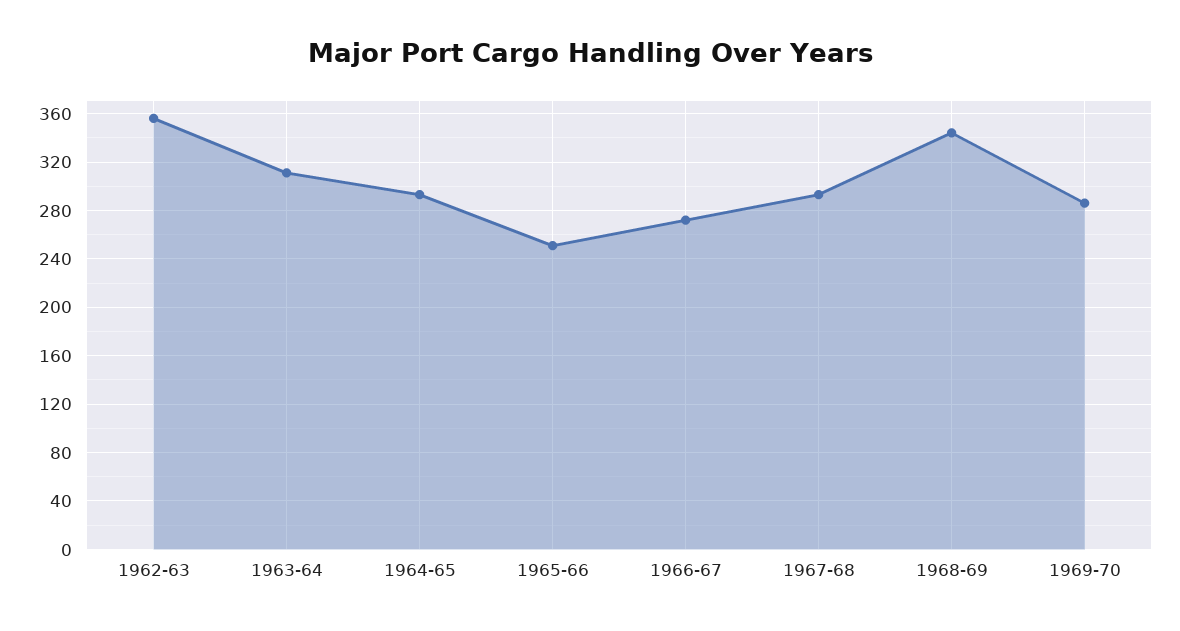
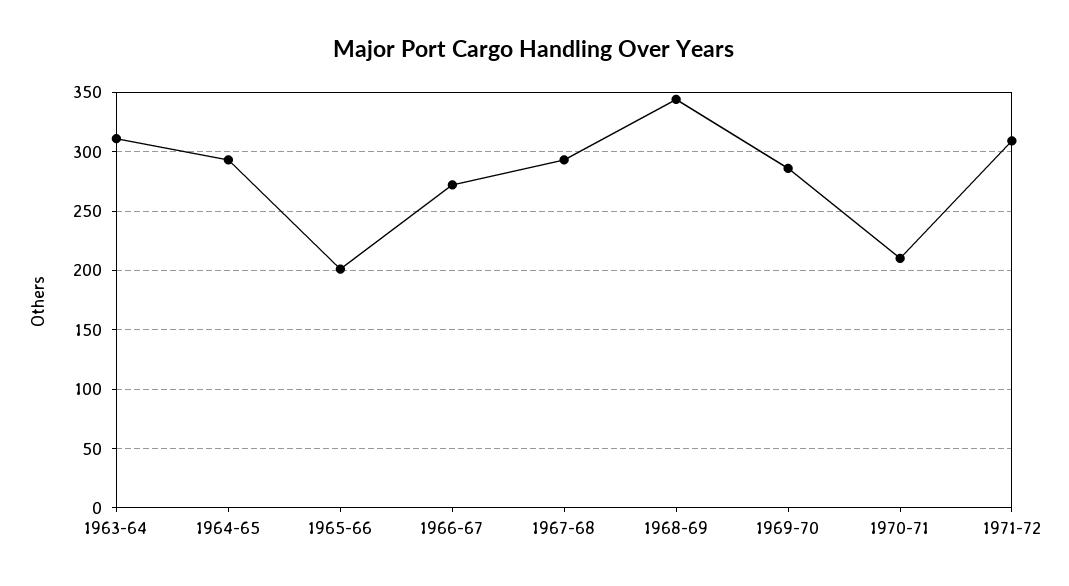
1962-63: 355 -> none
1965-66: 250 -> 200
1970-71: none -> 210
1971-72: none -> 310

